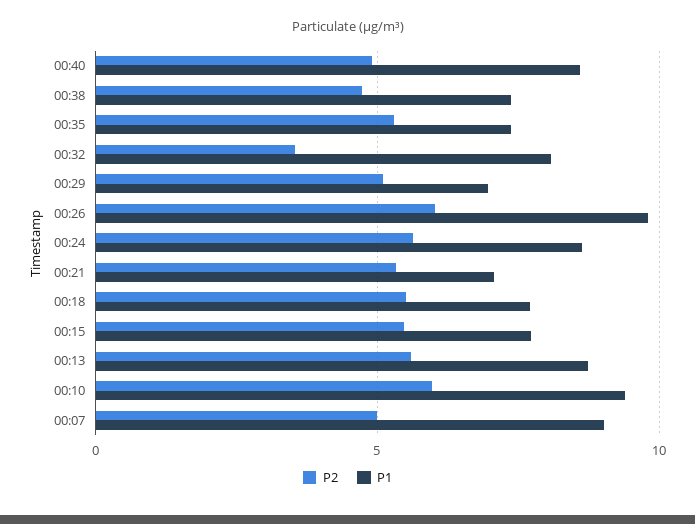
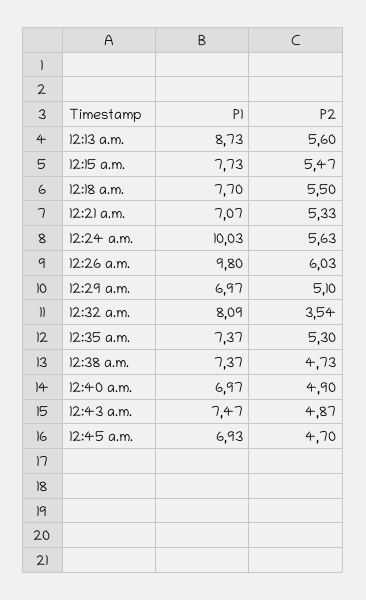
P1, 00:40: 8.5 -> 6.97
P1, 00:24: 8.5 -> 10.03
P2, 00:10: 6 -> none
P1, 00:10: 9.5 -> none
P2, 00:07: 5 -> none
P1, 00:07: 9 -> none
P1, 12:43 a.m.: none -> 7.47
P2, 12:43 a.m.: none -> 4.87
P1, 12:45 a.m.: none -> 6.93
P2, 12:45 a.m.: none -> 4.7

